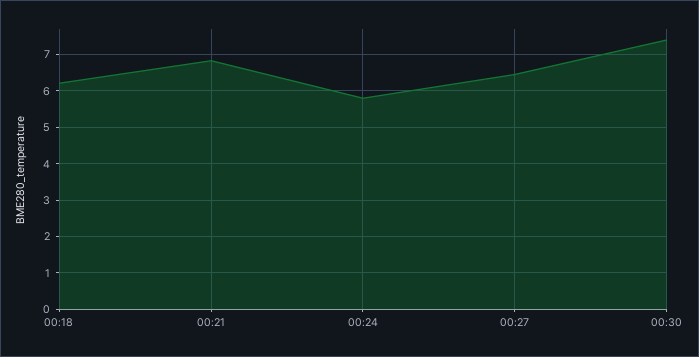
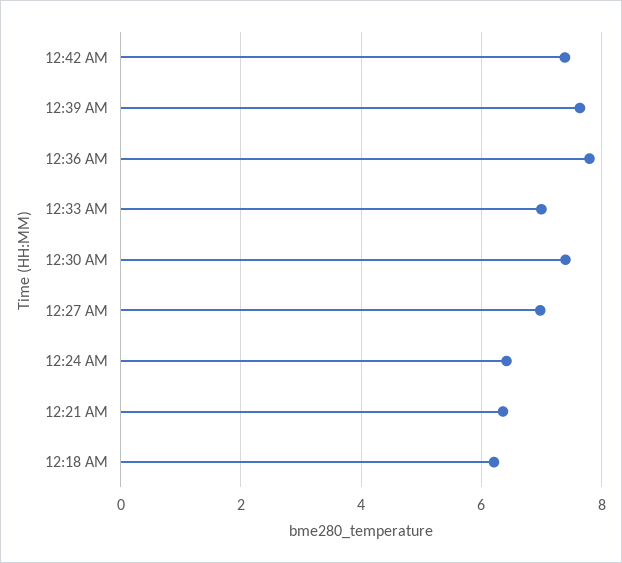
00:21: 6.8 -> 6.4
00:24: 5.8 -> 6.4
00:27: 6.4 -> 7
12:42 AM: none -> 7.4
12:39 AM: none -> 7.6
12:36 AM: none -> 7.8
12:33 AM: none -> 7

